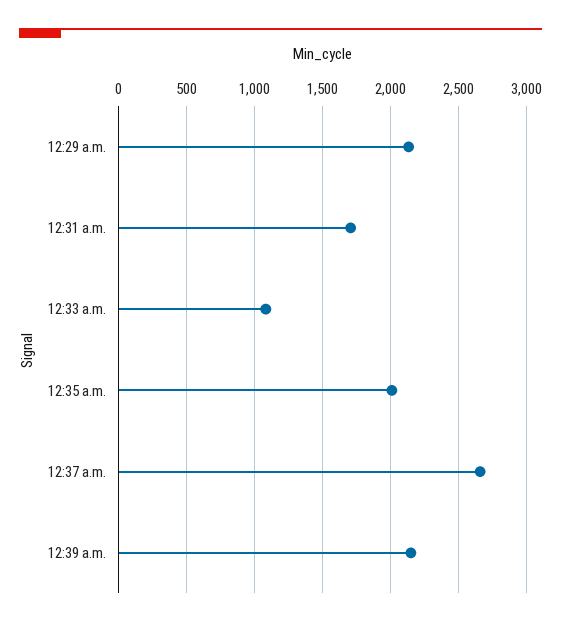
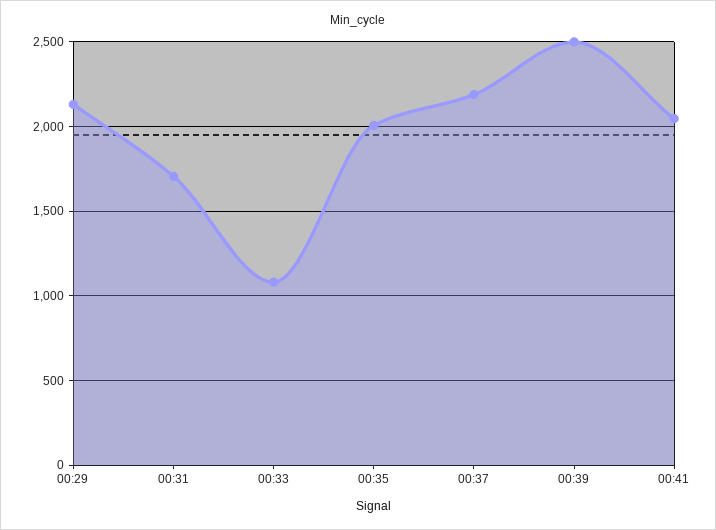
12:37 a.m.: 2650 -> 2200
12:39 a.m.: 2150 -> 2500
00:41: none -> 2050

